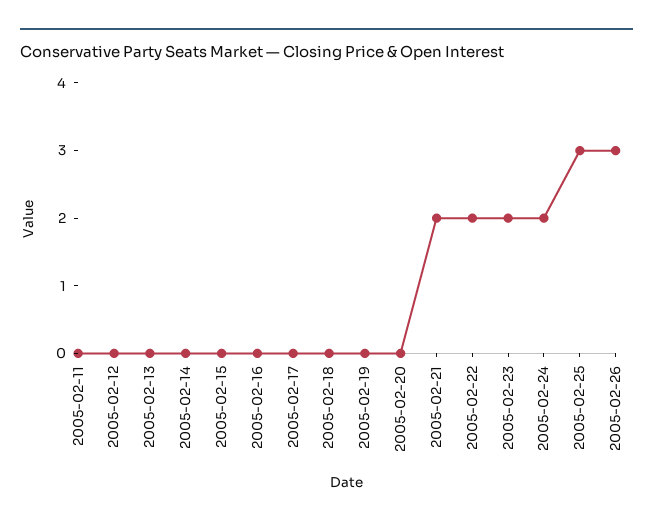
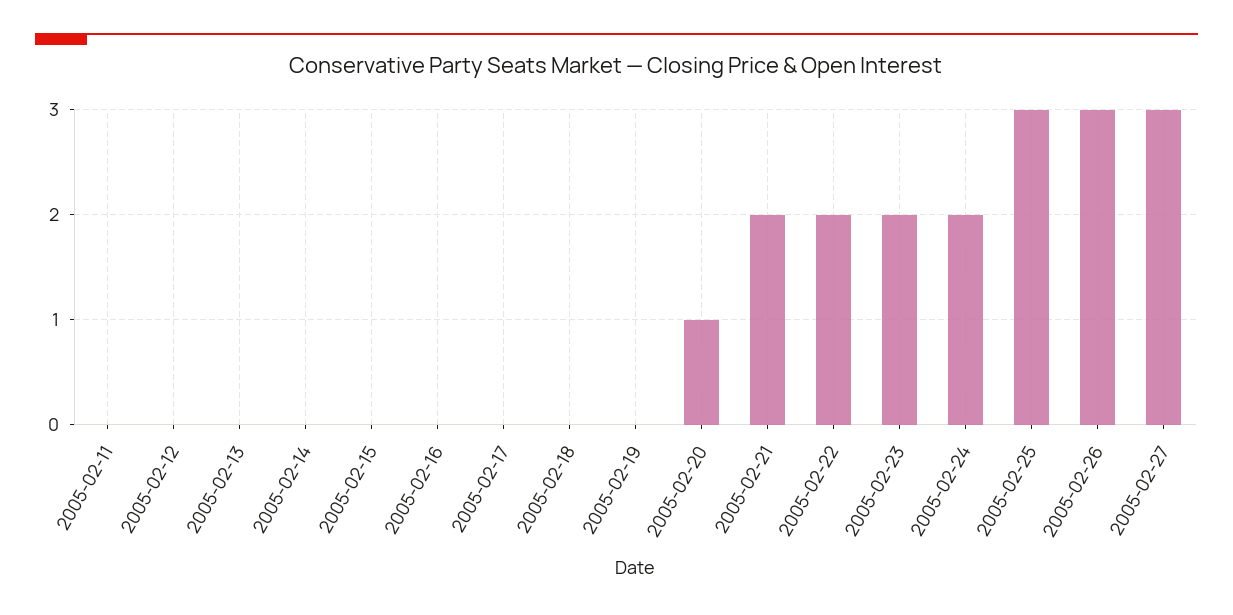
2005-02-20: 0 -> 1
2005-02-27: none -> 3

